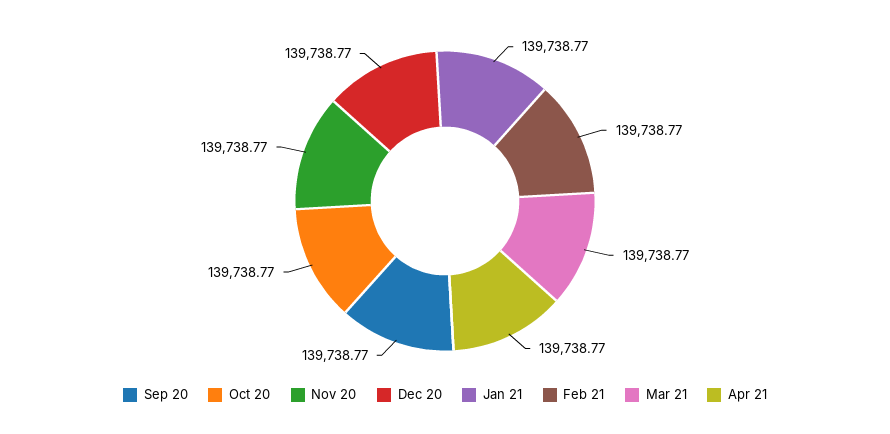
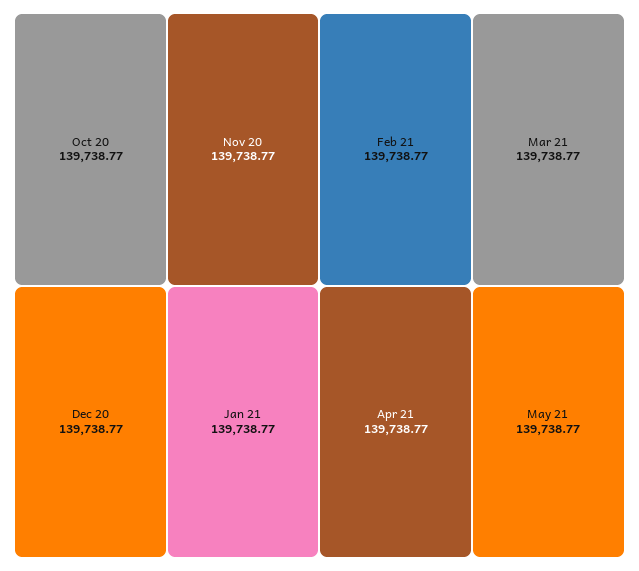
Sep 20: 139738.77 -> none
May 21: none -> 139738.77

